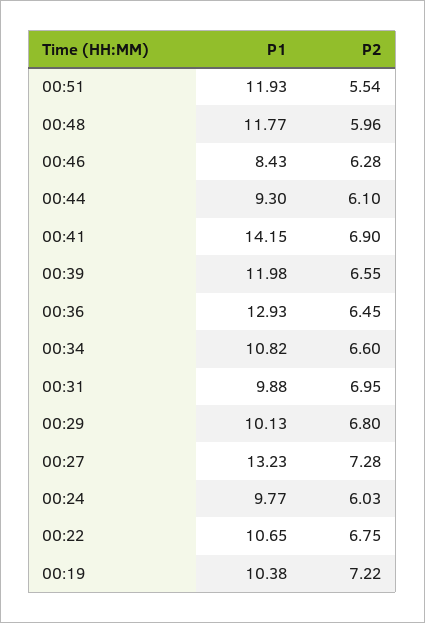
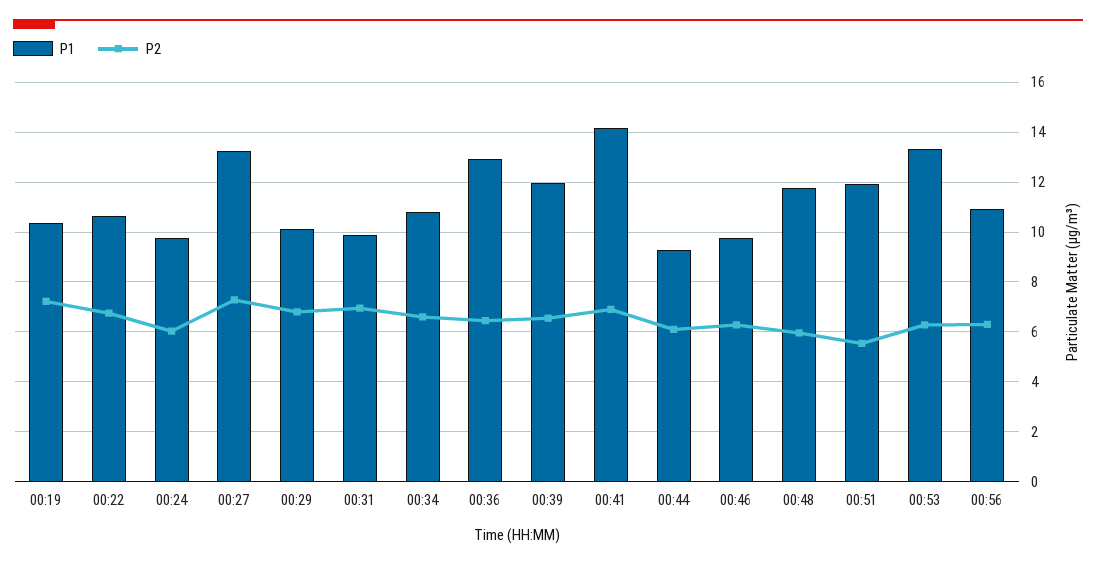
P1, 00:46: 8.43 -> 9.75
P1, 00:53: none -> 13.25
P2, 00:53: none -> 6.25
P1, 00:56: none -> 11
P2, 00:56: none -> 6.25

